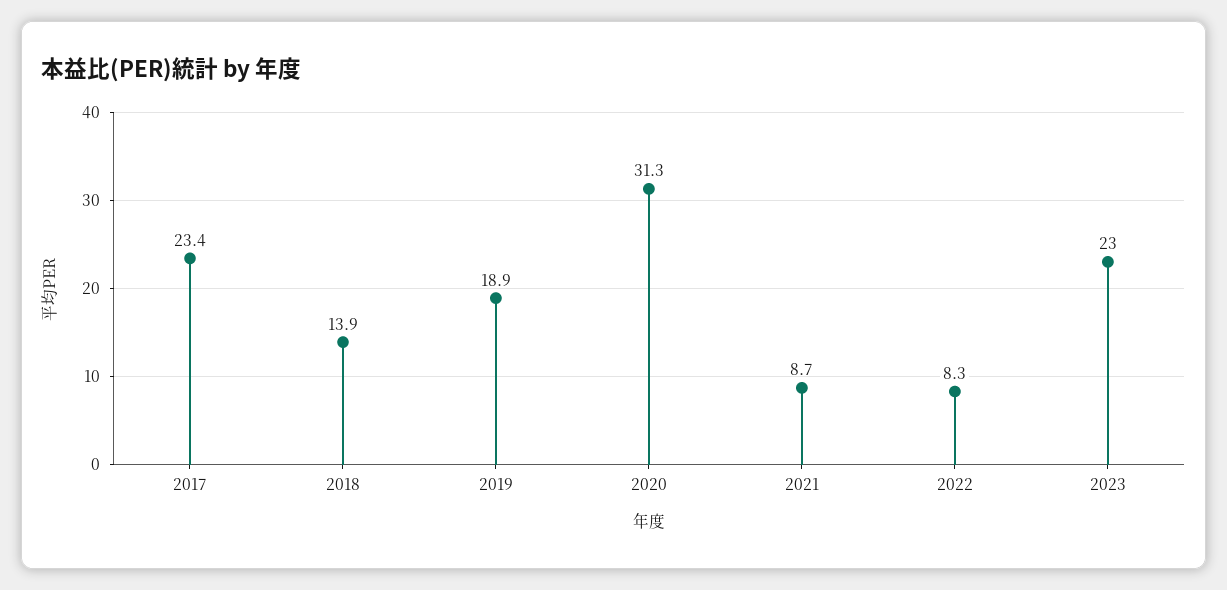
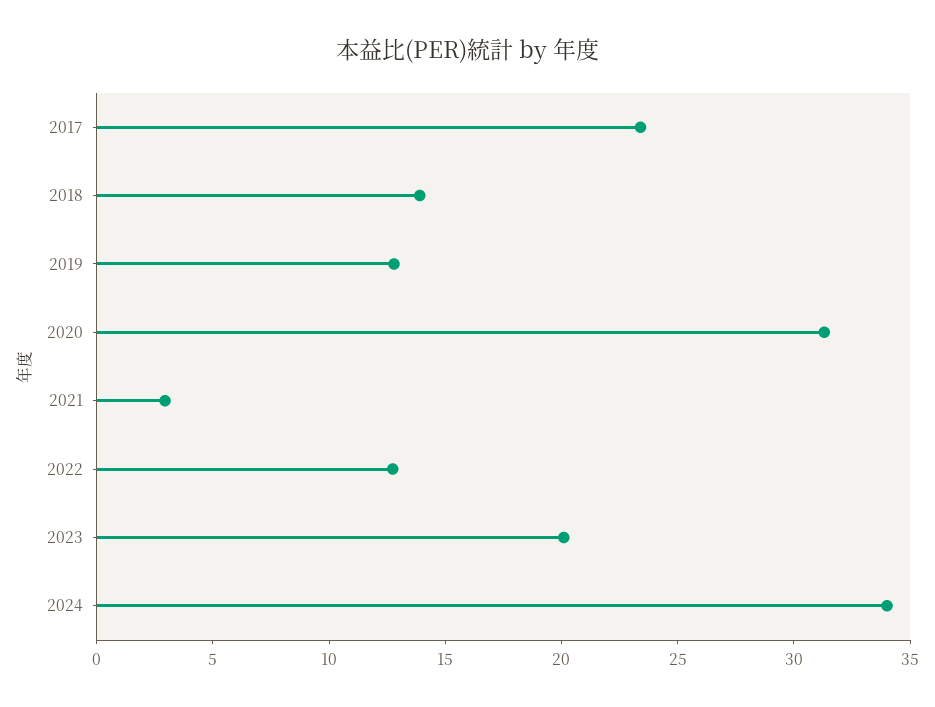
2019: 18.9 -> 13
2021: 8.7 -> 3
2022: 8.3 -> 13
2023: 23 -> 20
2024: none -> 34

